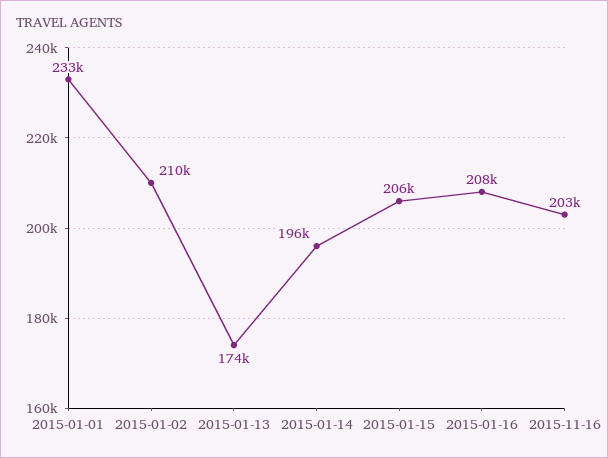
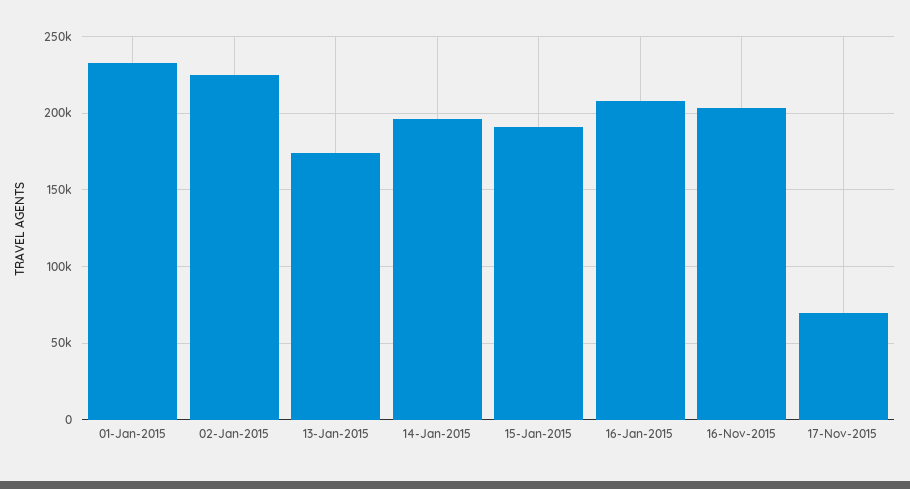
2015-01-02: 210000 -> 225000
2015-01-15: 206000 -> 190000
17-Nov-2015: none -> 70000

